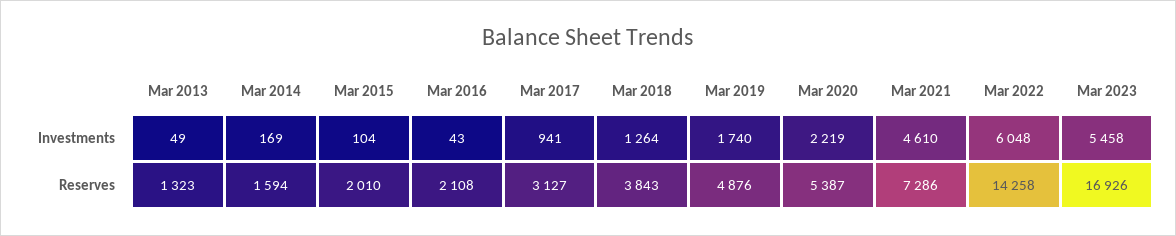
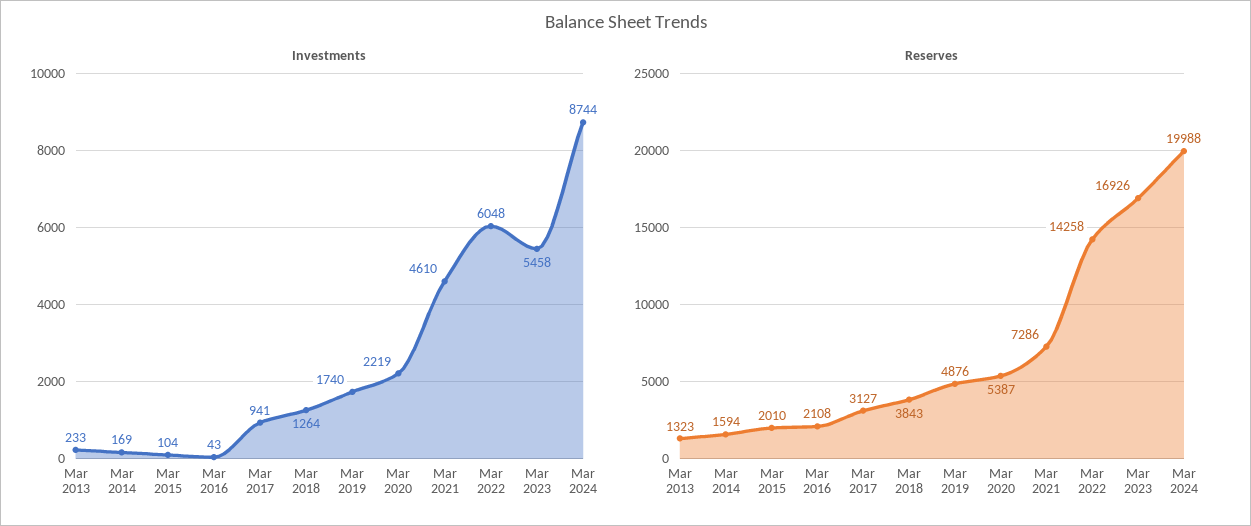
Investments, Mar 2013: 49 -> 233
Investments, Mar 2024: none -> 8744
Reserves, Mar 2024: none -> 19988

